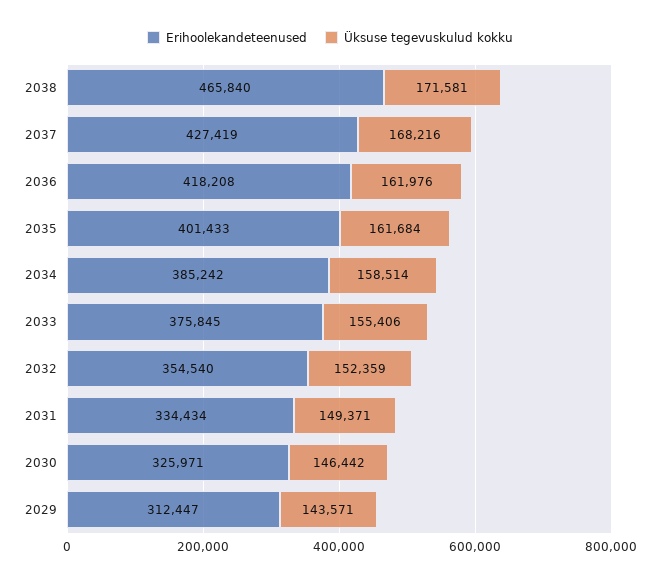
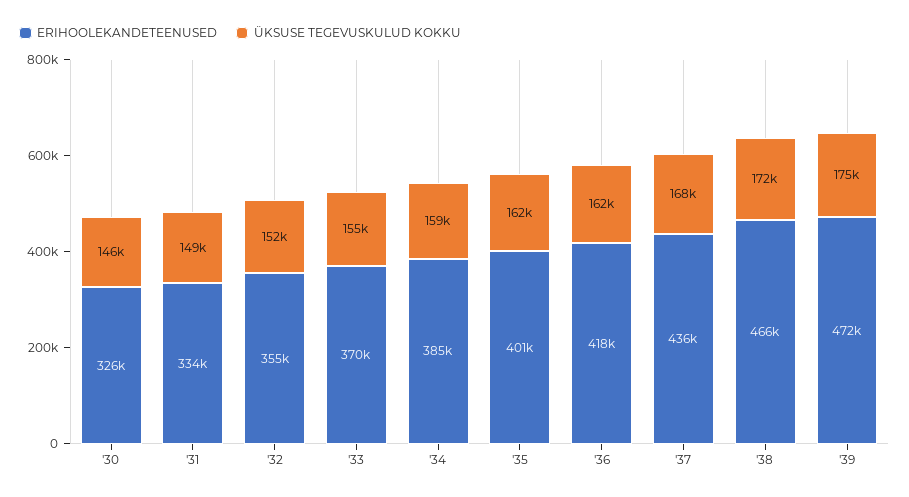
Erihoolekandeteenused, 2037: 427419 -> 436000
Erihoolekandeteenused, 2033: 375845 -> 370000
Erihoolekandeteenused, 2029: 312447 -> none
Üksuse tegevuskulud kokku, 2029: 143571 -> none
Erihoolekandeteenused, '39: none -> 472000
Üksuse tegevuskulud kokku, '39: none -> 175000

